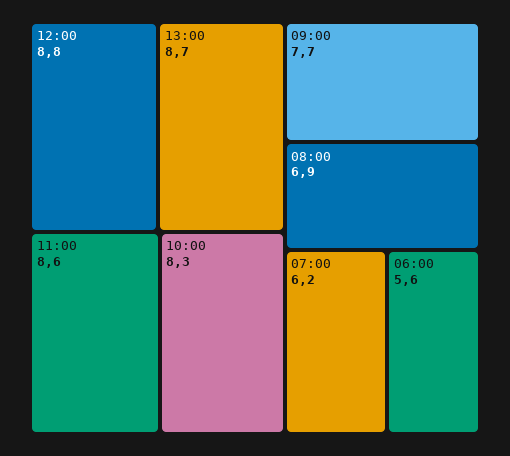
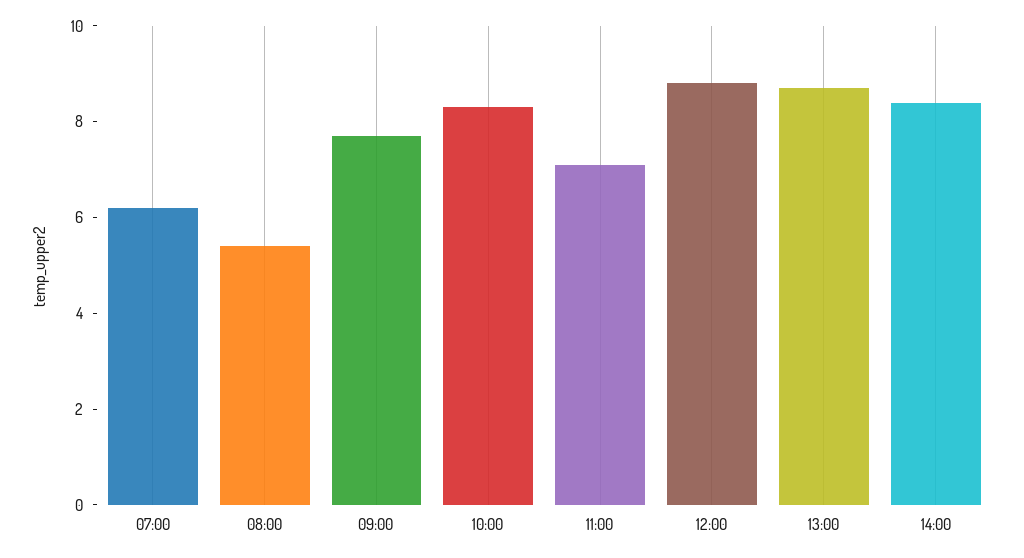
11:00: 8.6 -> 7
08:00: 6.9 -> 5.5
06:00: 5.6 -> none
14:00: none -> 8.5

